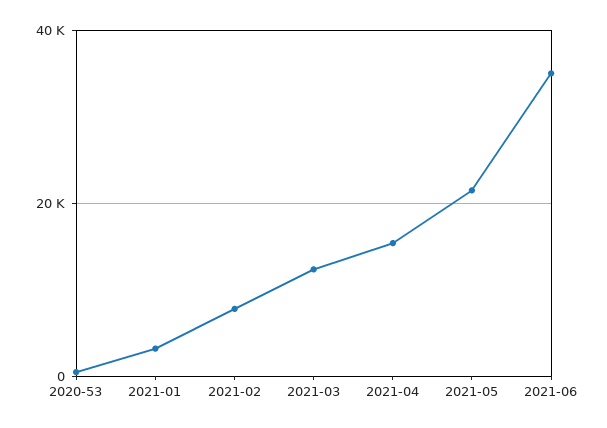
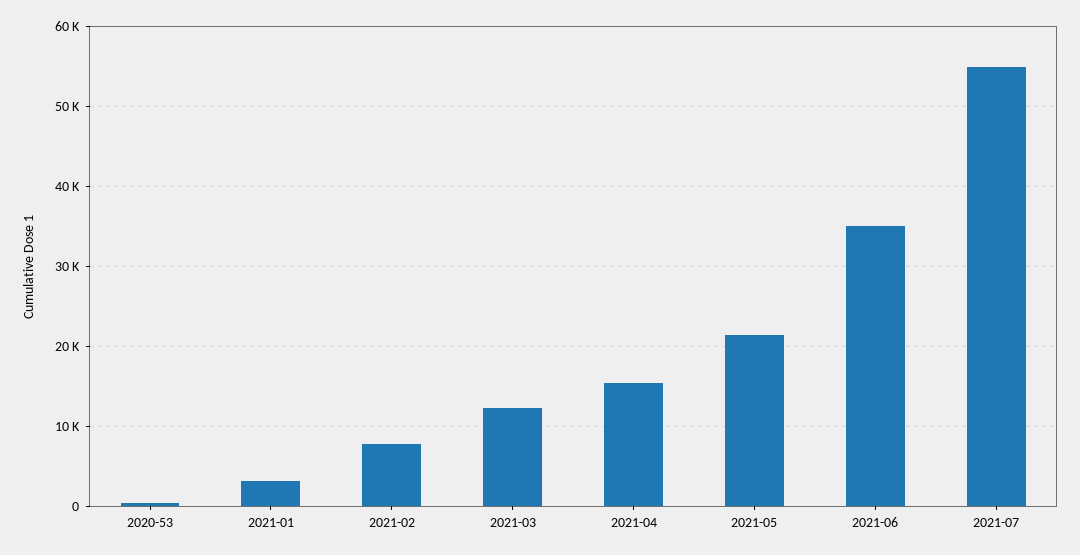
2021-07: none -> 55000

